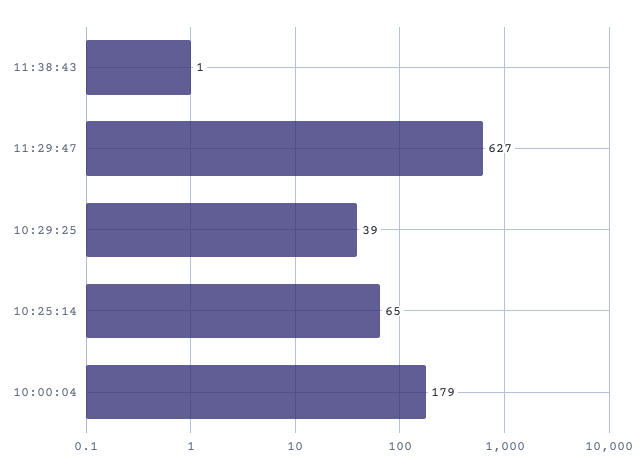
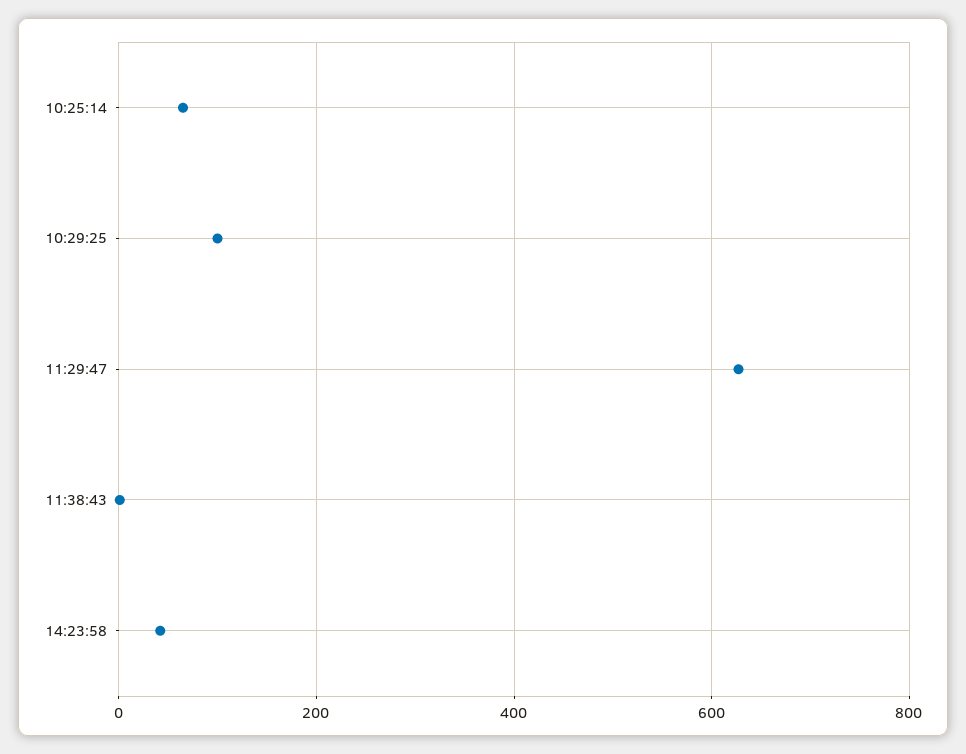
10:29:25: 39 -> 100
10:00:04: 179 -> none
14:23:58: none -> 40

